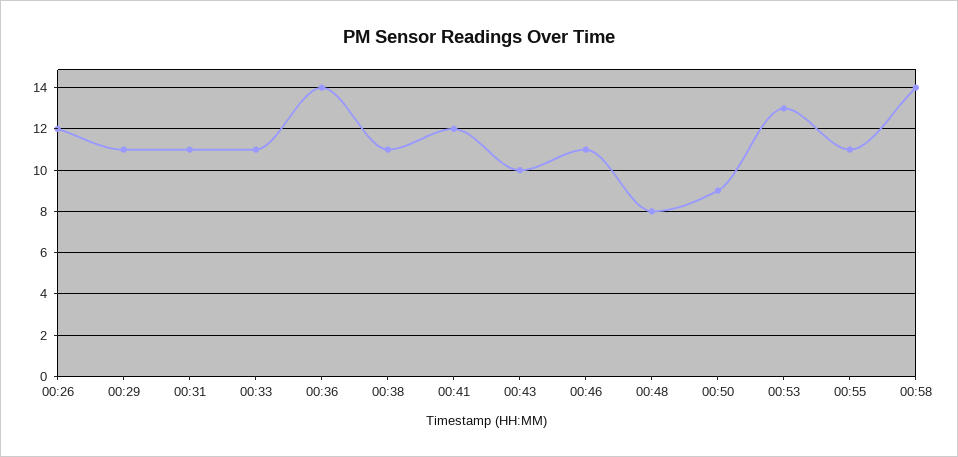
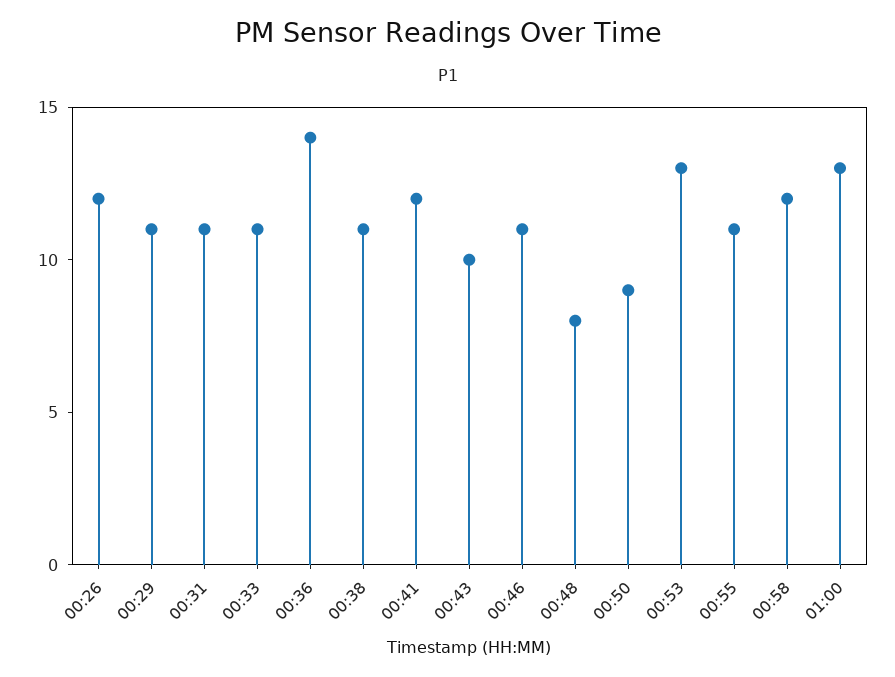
00:58: 14 -> 12
01:00: none -> 13

